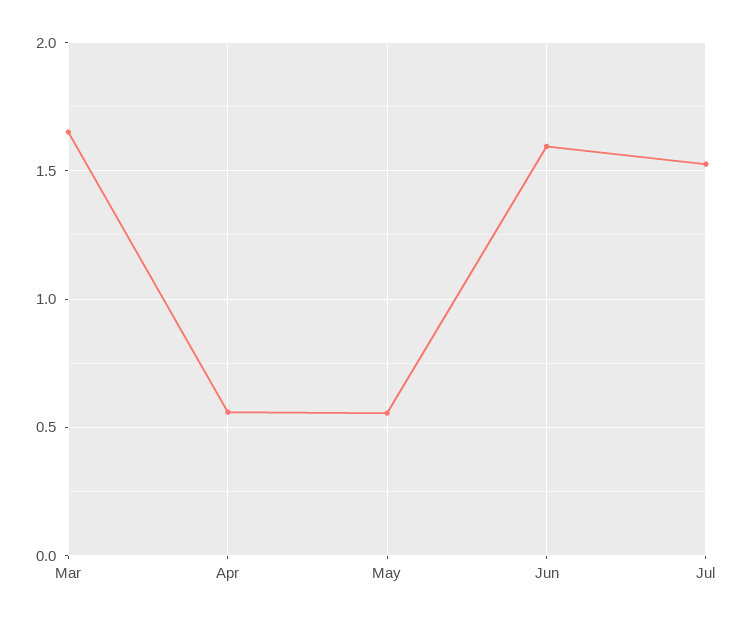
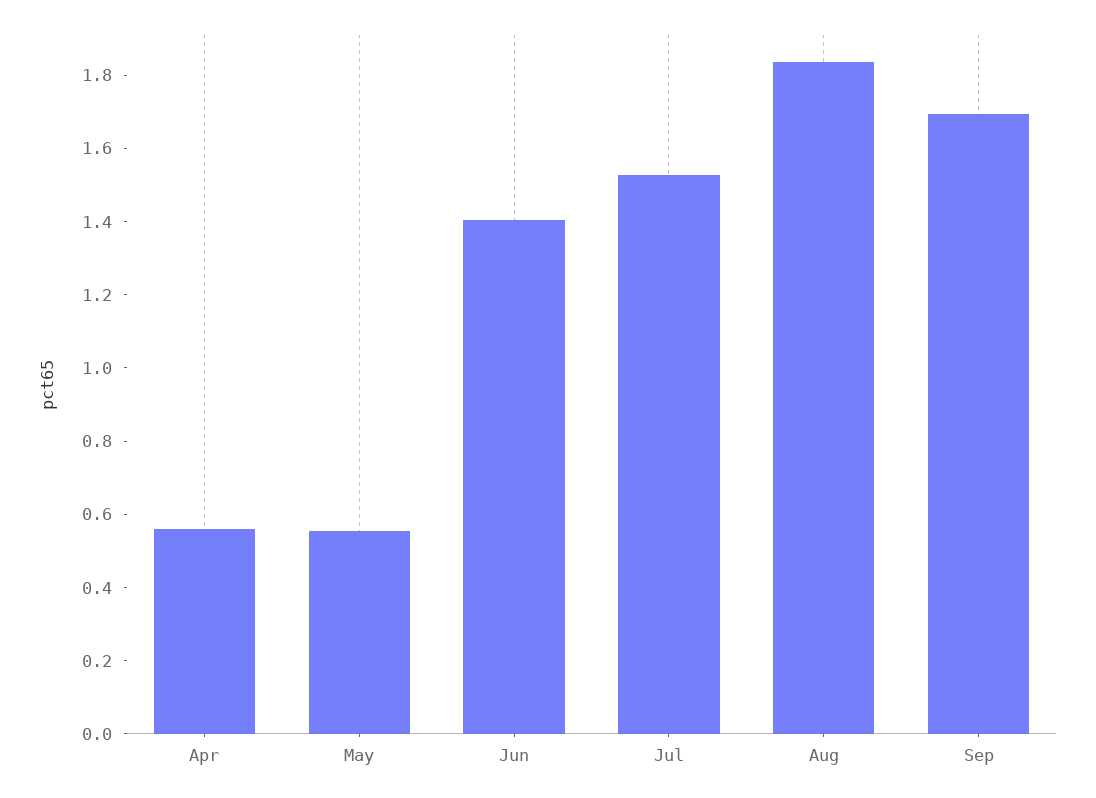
Mar: 1.65 -> none
Jun: 1.6 -> 1.4
Aug: none -> 1.85
Sep: none -> 1.7

